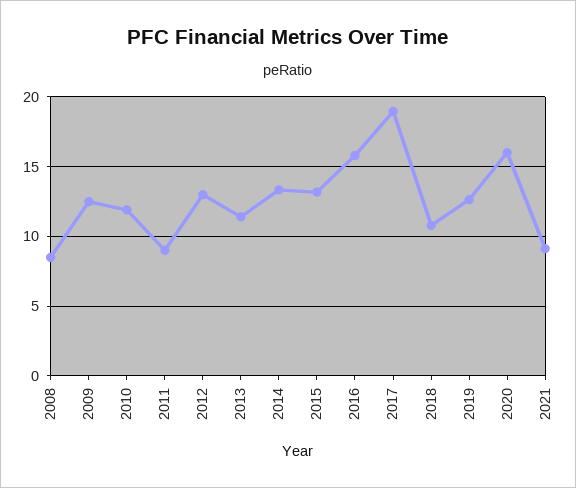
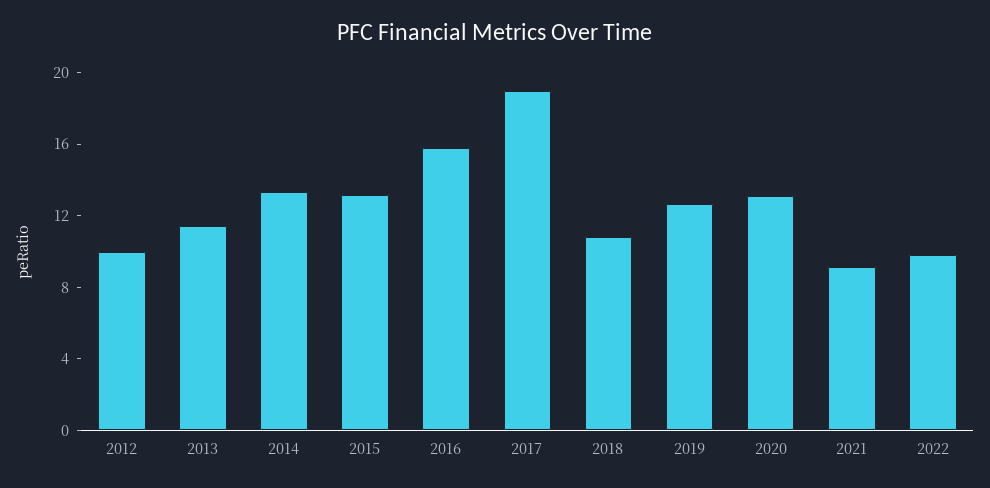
2008: 8.5 -> none
2009: 12.5 -> none
2010: 12 -> none
2011: 9 -> none
2012: 13 -> 10
2020: 16 -> 13
2022: none -> 10

